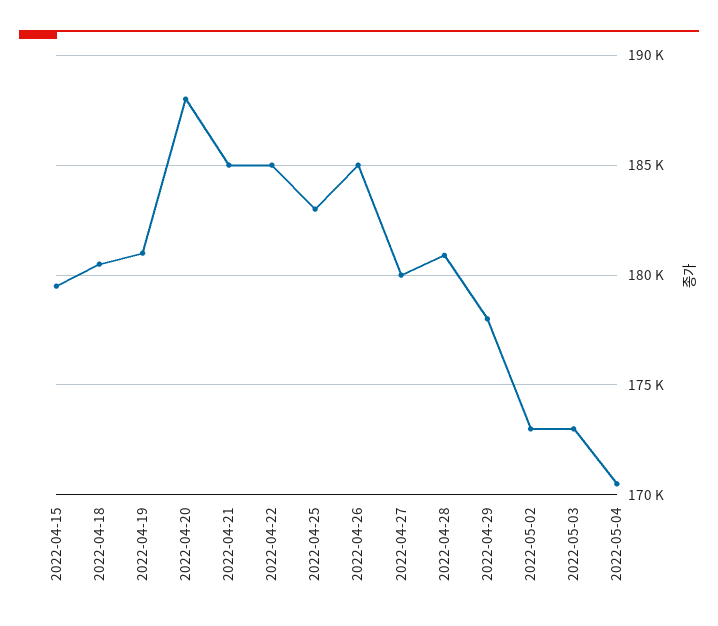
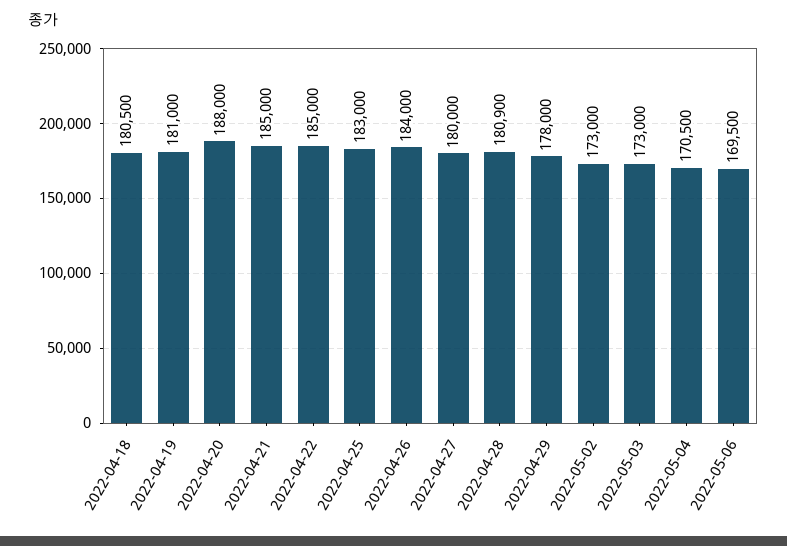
2022-04-15: 179500 -> none
2022-04-26: 185000 -> 184000
2022-05-06: none -> 169500

